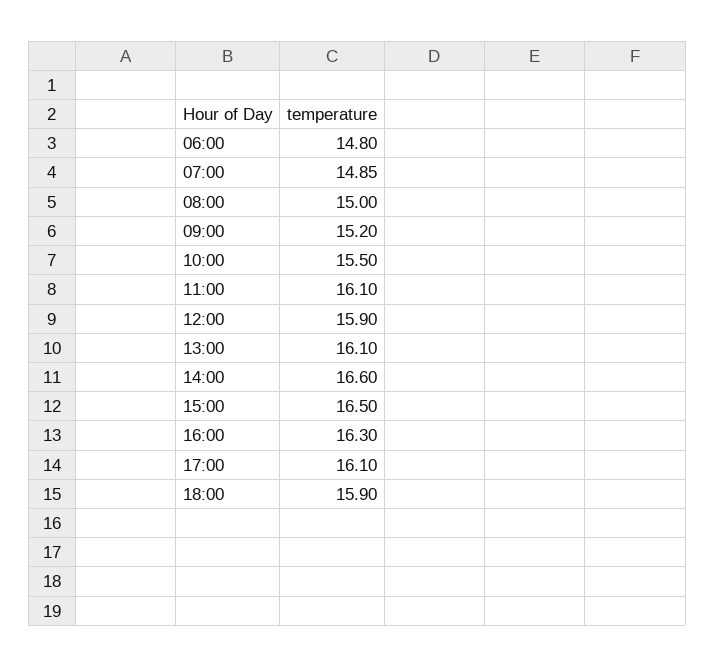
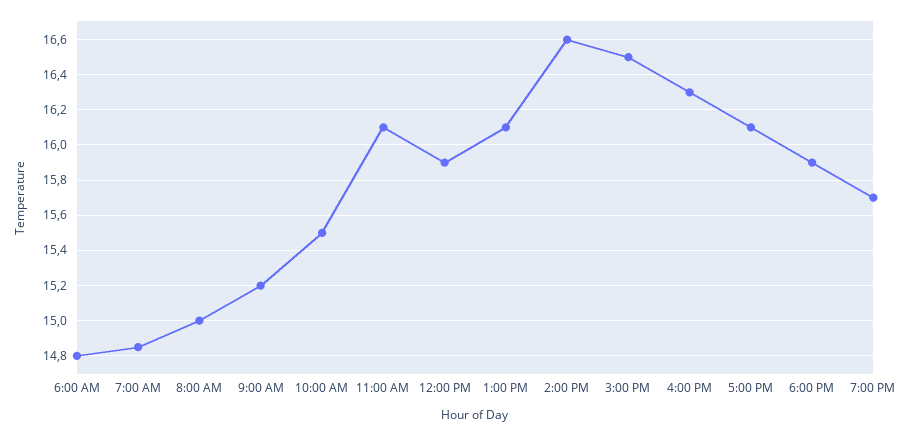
7:00 PM: none -> 15.7

